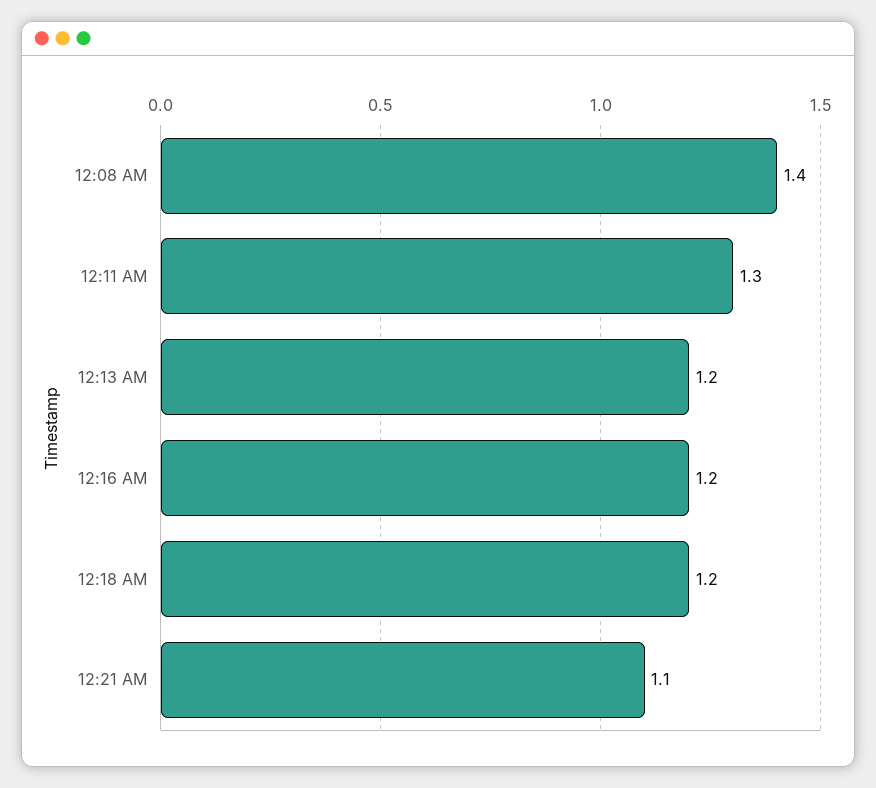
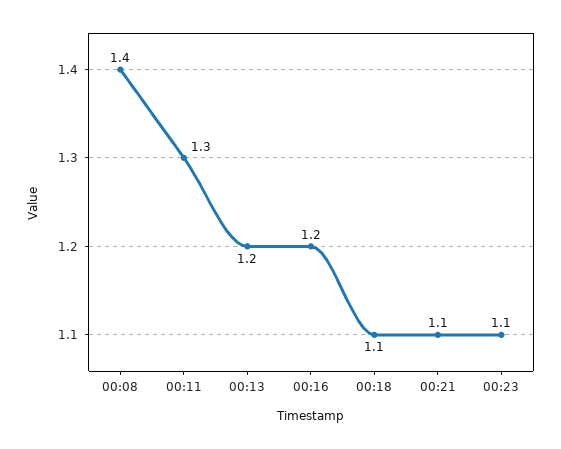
12:18 AM: 1.2 -> 1.1
00:23: none -> 1.1

